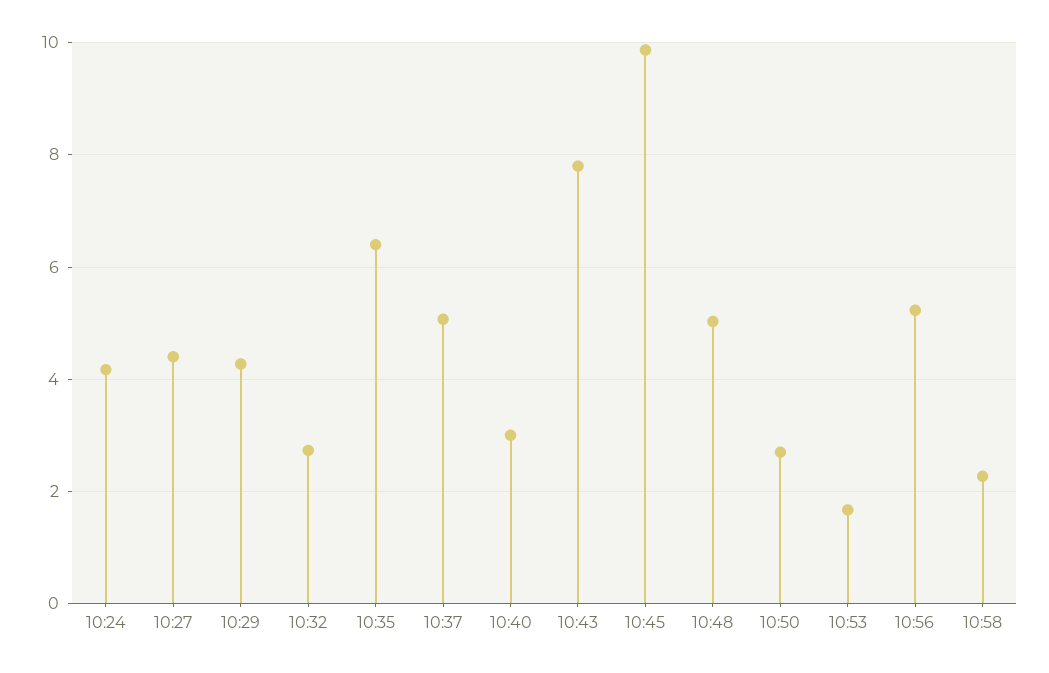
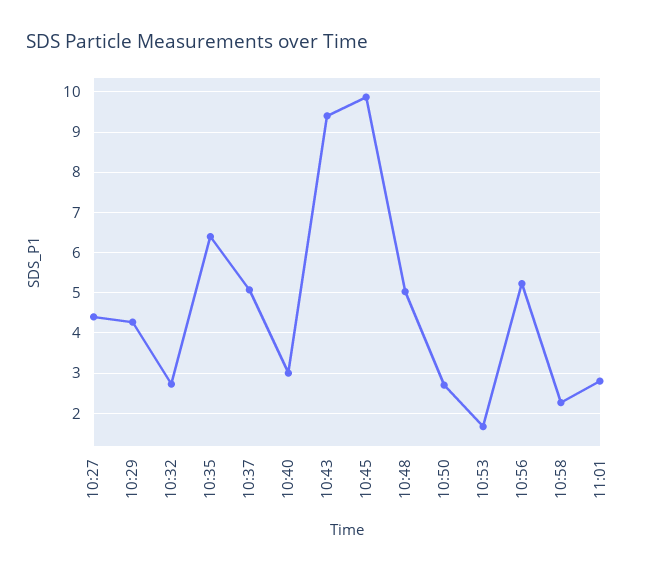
10:24: 4.2 -> none
10:43: 7.8 -> 9.4
11:01: none -> 2.8

